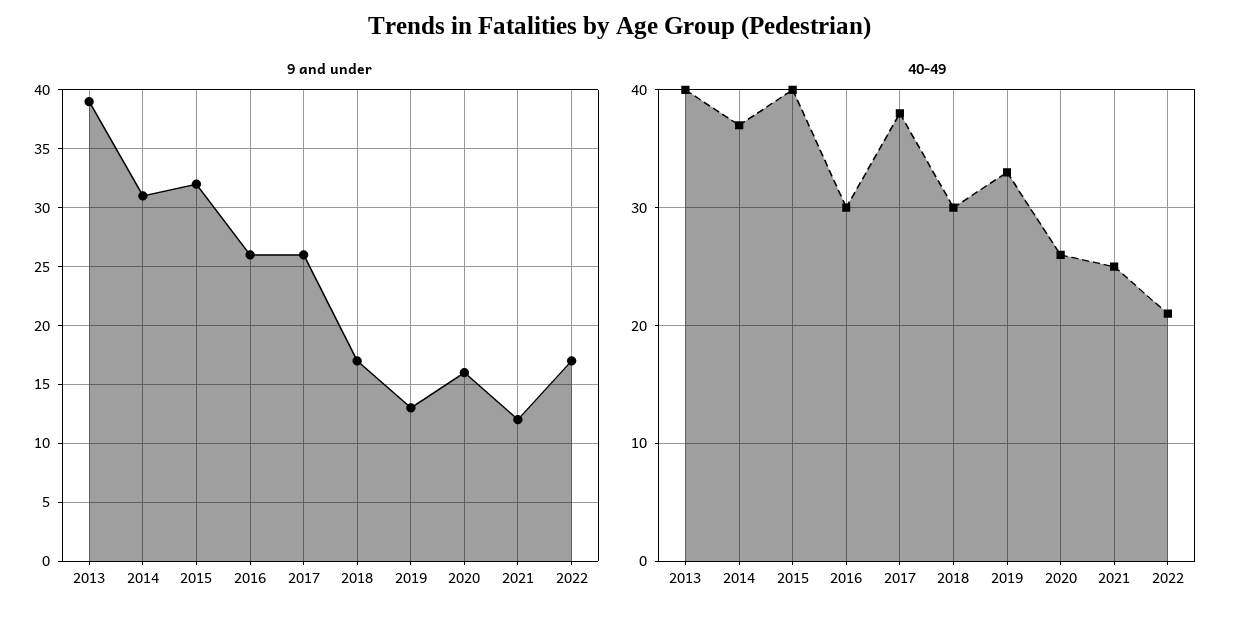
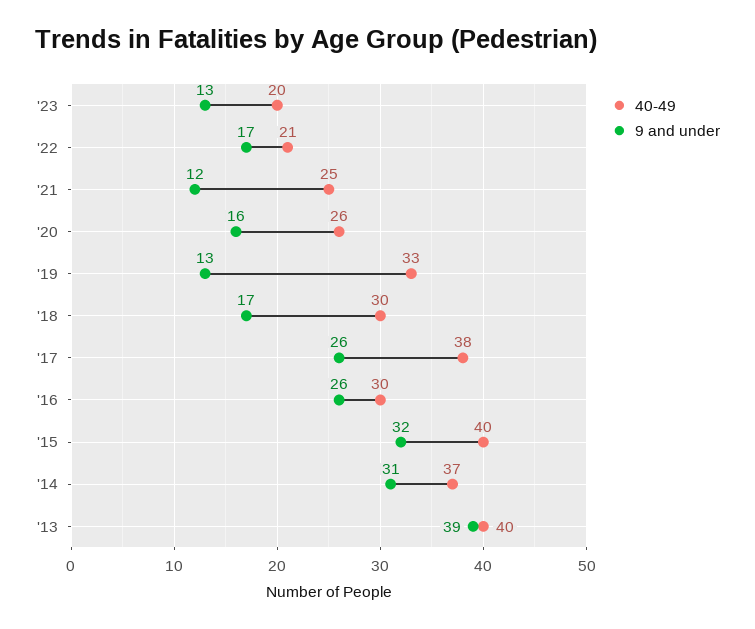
40-49, '23: none -> 20
9 and under, '23: none -> 13

